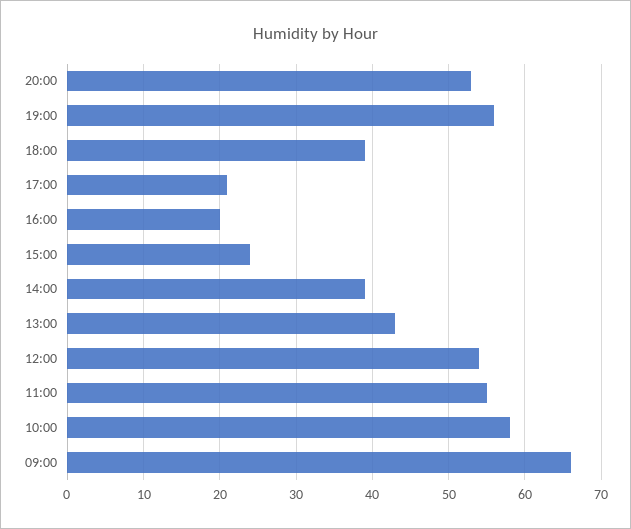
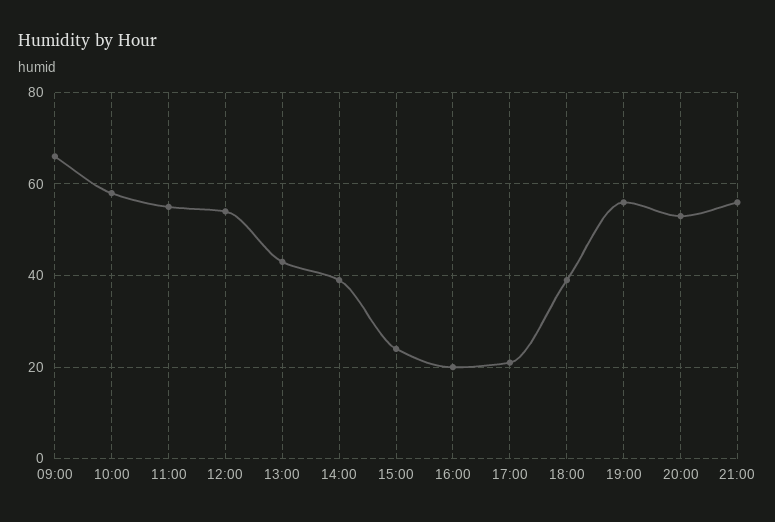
21:00: none -> 55

